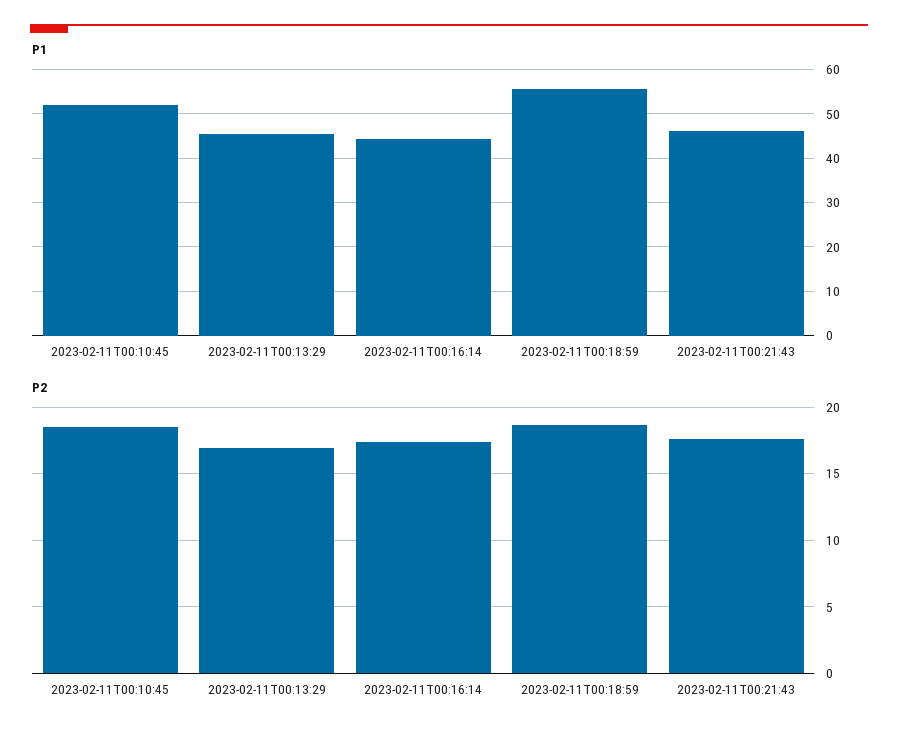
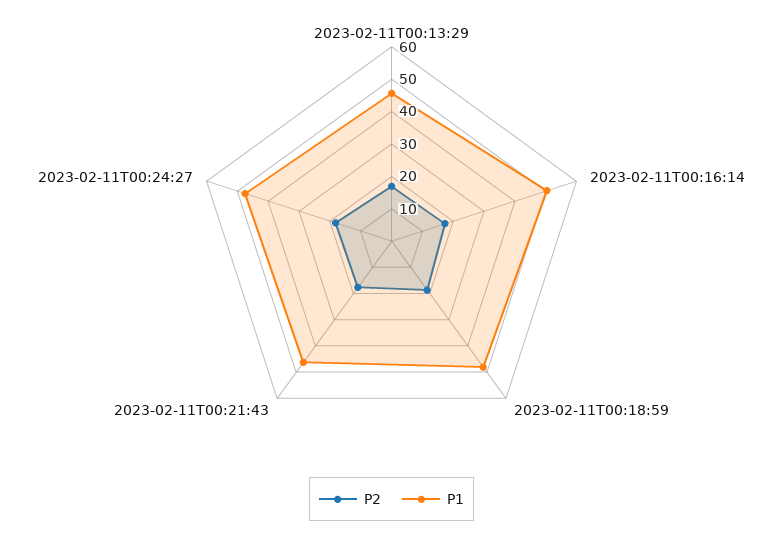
P1, 2023-02-11T00:10:45: 52 -> none
P1, 2023-02-11T00:16:14: 44 -> 50
P1, 2023-02-11T00:18:59: 56 -> 47.5
P2, 2023-02-11T00:10:45: 18.5 -> none
P2, 2023-02-11T00:24:27: none -> 17.5
P1, 2023-02-11T00:24:27: none -> 47.5

